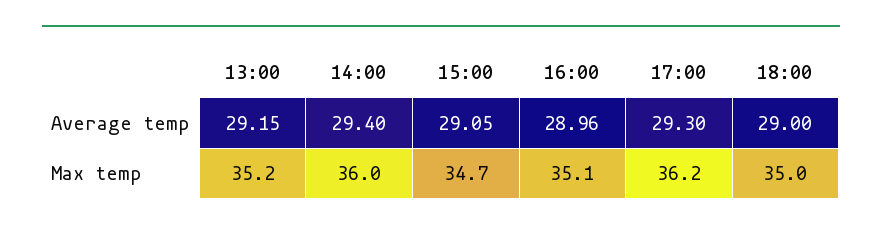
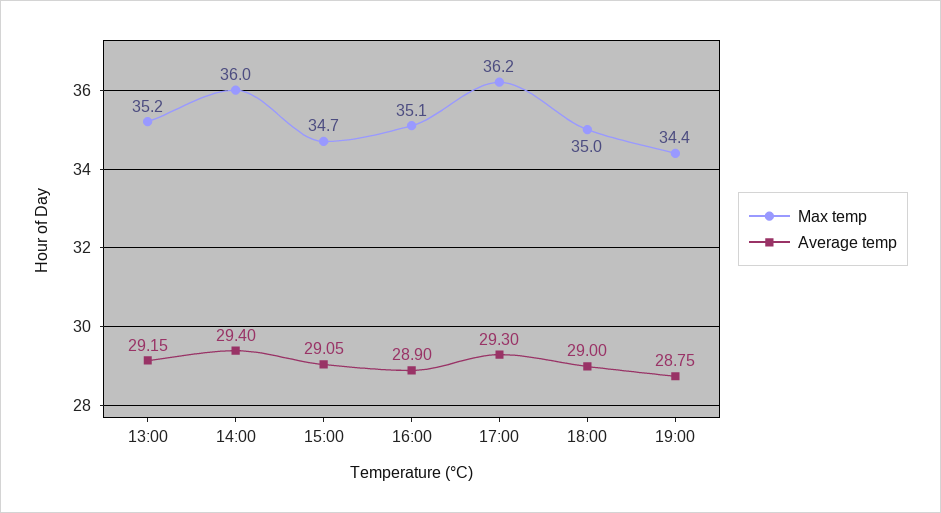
Average temp, 16:00: 28.96 -> 28.9
Max temp, 19:00: none -> 34.4
Average temp, 19:00: none -> 28.75

